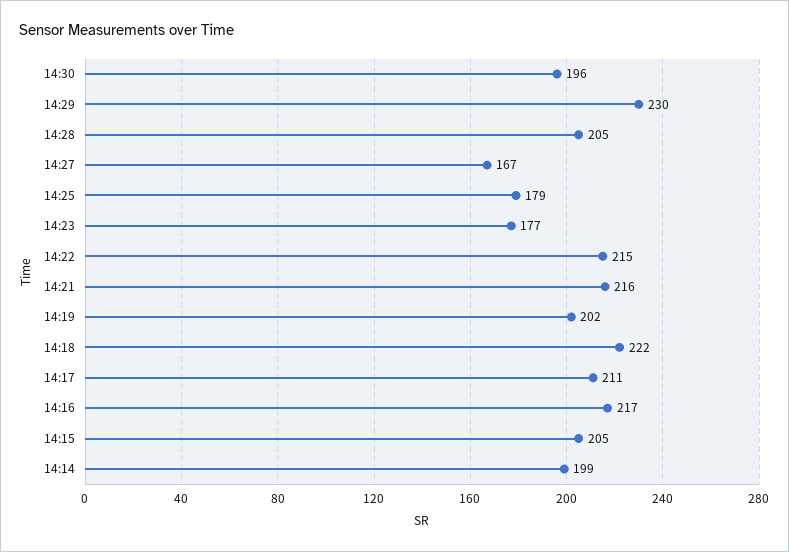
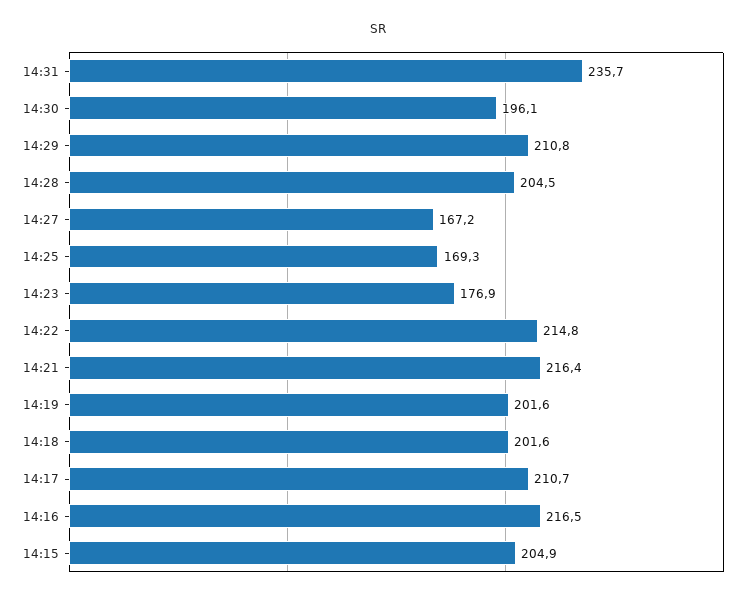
14:29: 230 -> 210.8
14:25: 179 -> 169.3
14:18: 222 -> 201.6
14:14: 199 -> none
14:31: none -> 235.7

